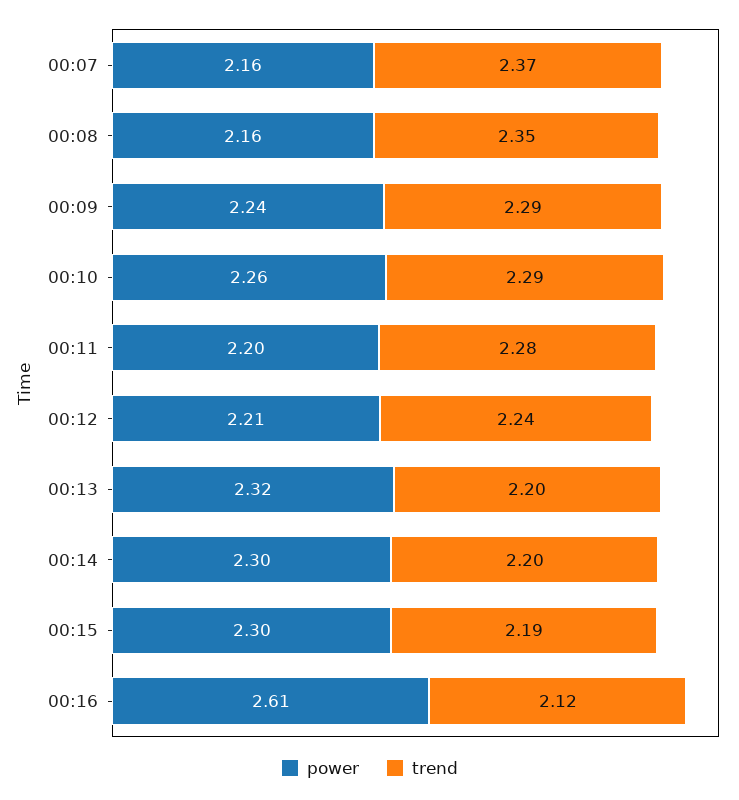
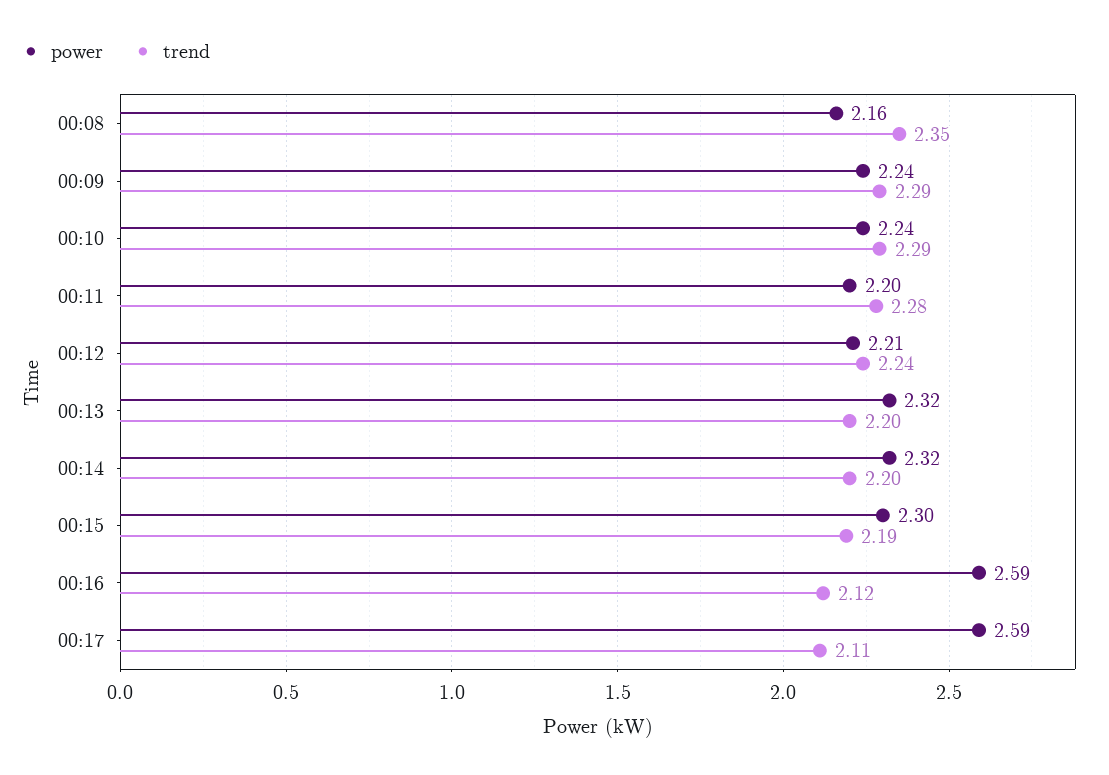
power, 00:07: 2.16 -> none
trend, 00:07: 2.37 -> none
power, 00:10: 2.26 -> 2.24
power, 00:14: 2.3 -> 2.32
power, 00:16: 2.61 -> 2.59
power, 00:17: none -> 2.59
trend, 00:17: none -> 2.11

